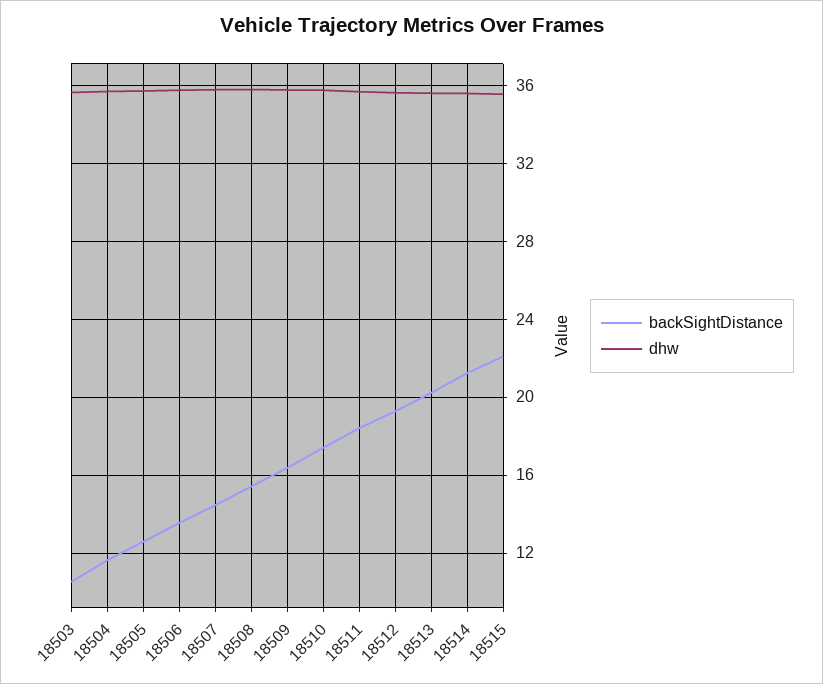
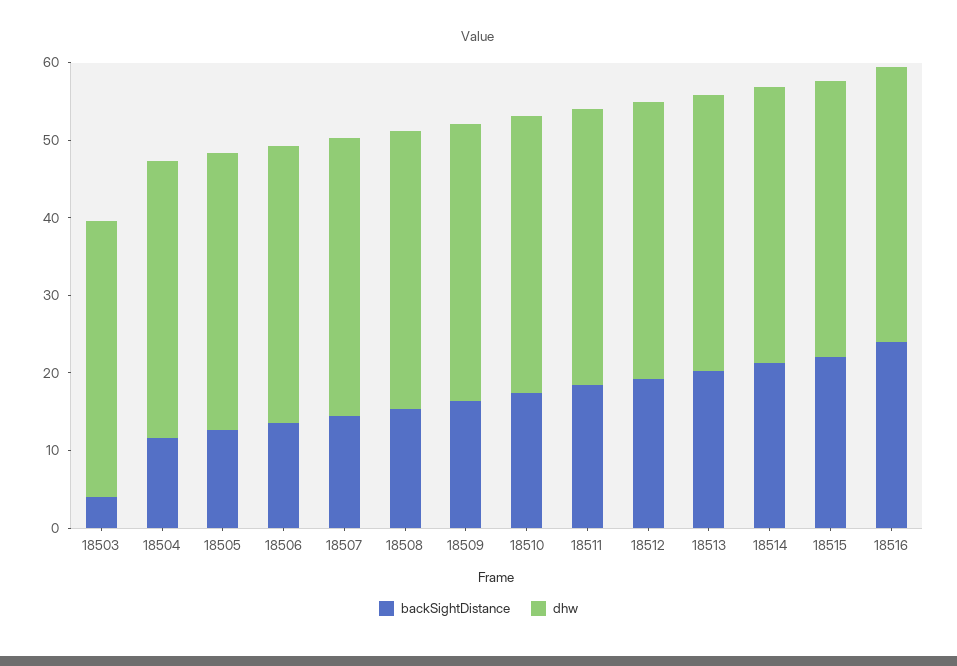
backSightDistance, 18503: 10.5 -> 4
backSightDistance, 18516: none -> 24
dhw, 18516: none -> 36

